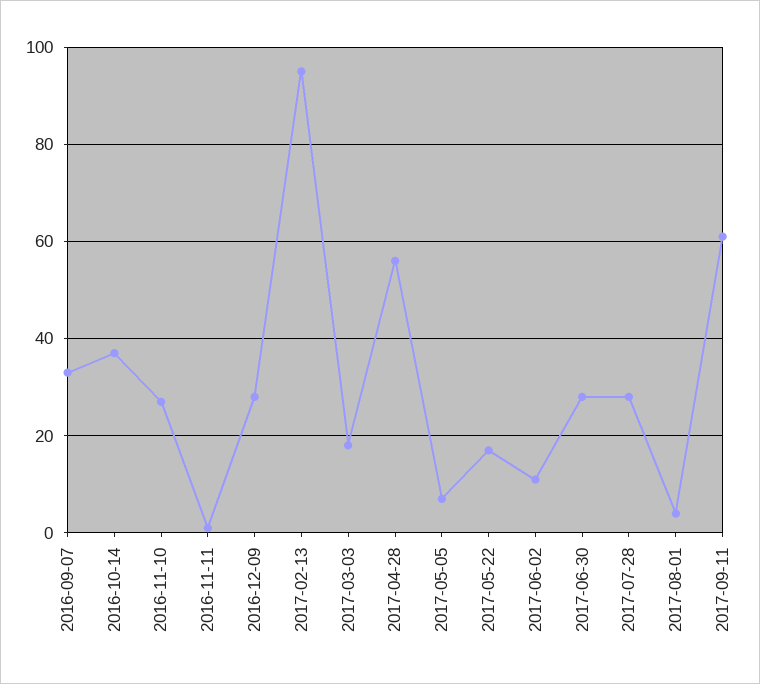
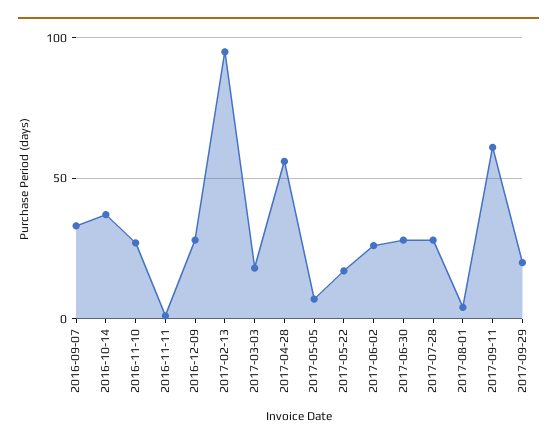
2017-06-02: 10 -> 25
2017-09-29: none -> 20

